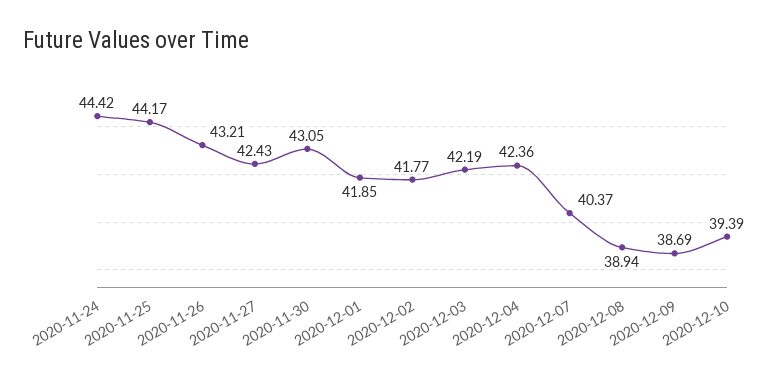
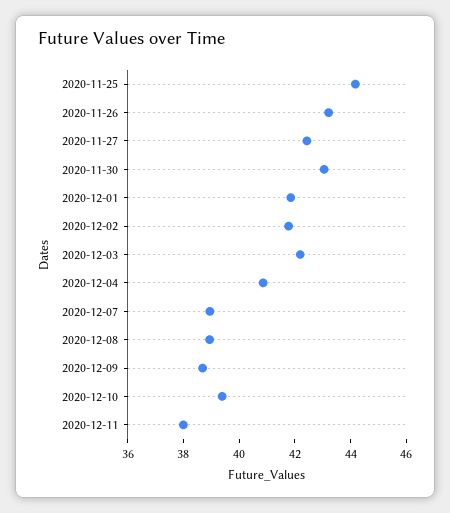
2020-11-24: 44.42 -> none
2020-12-04: 42.36 -> 41
2020-12-07: 40.37 -> 39
2020-12-11: none -> 38

